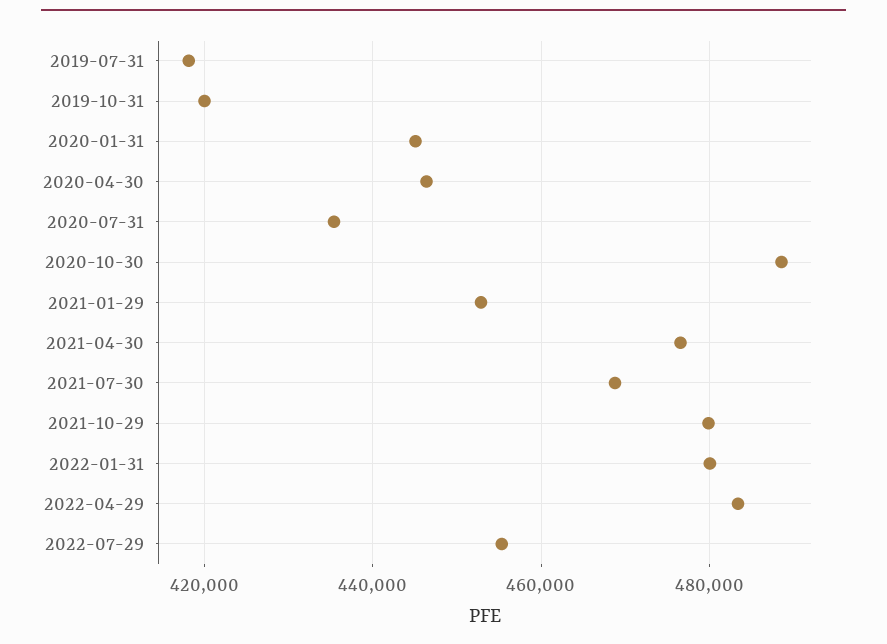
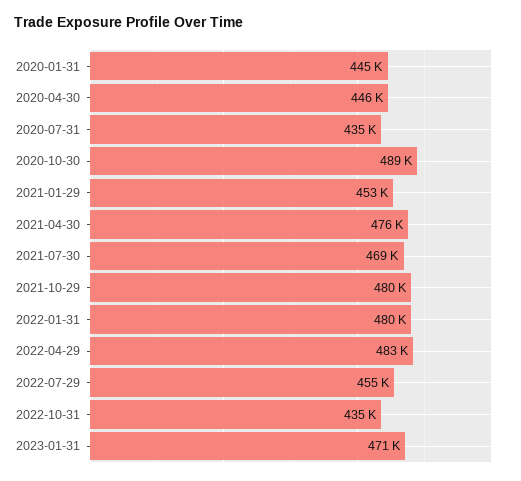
2019-07-31: 418000 -> none
2019-10-31: 420000 -> none
2022-10-31: none -> 435000
2023-01-31: none -> 471000

